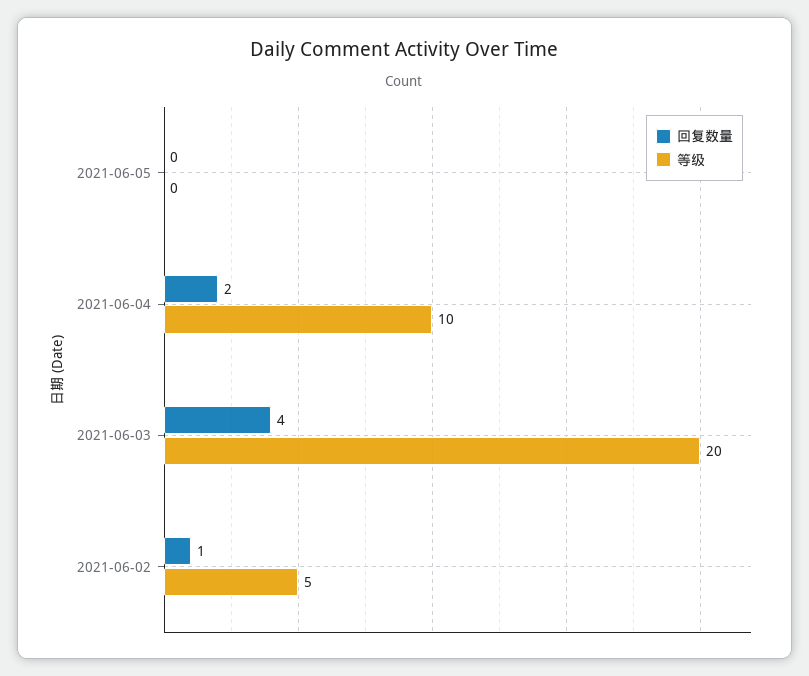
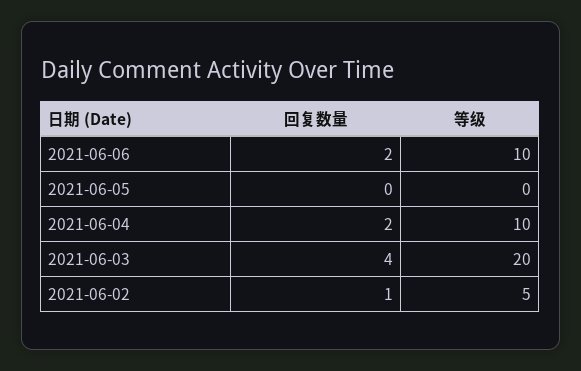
回复数量, 2021-06-06: none -> 2
等级, 2021-06-06: none -> 10

